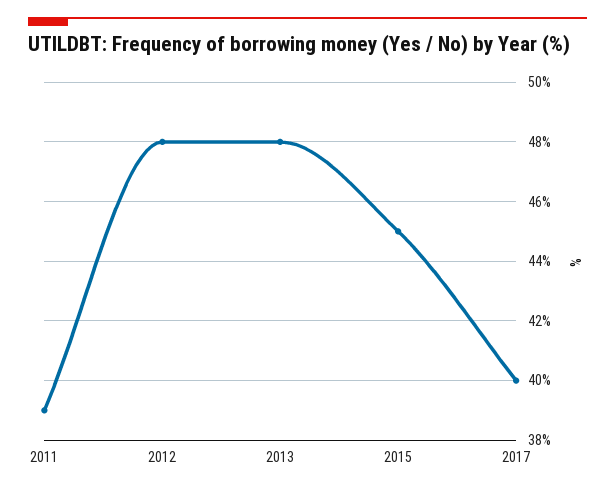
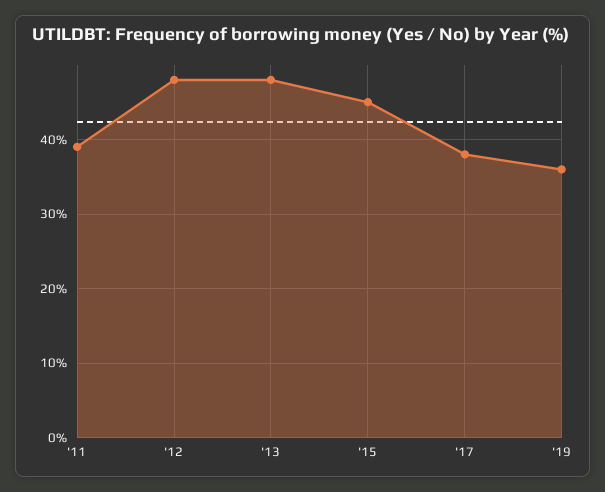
2017: 40 -> 38
'19: none -> 36

